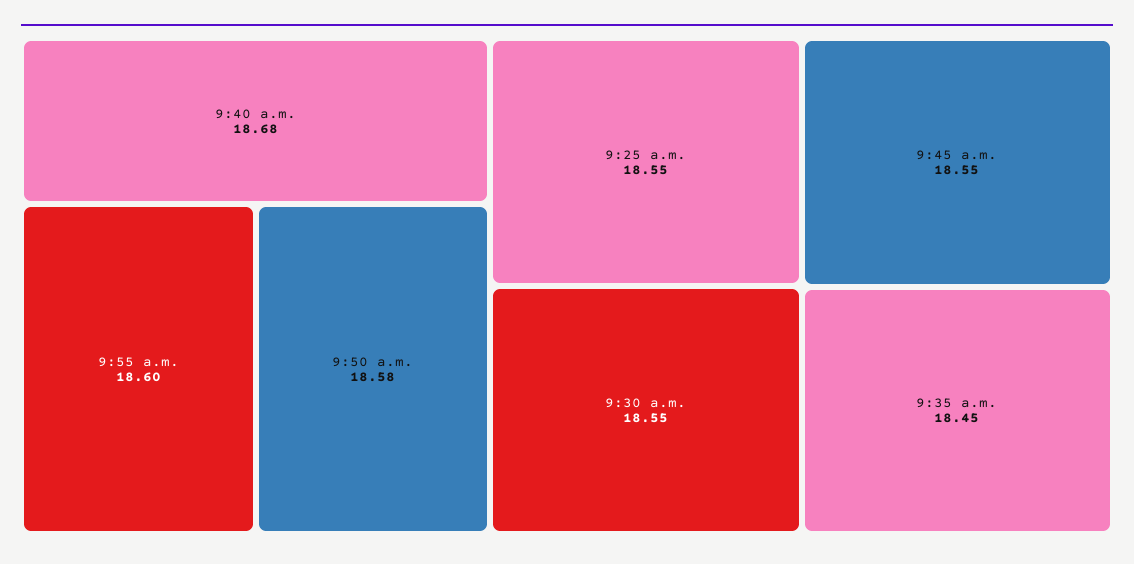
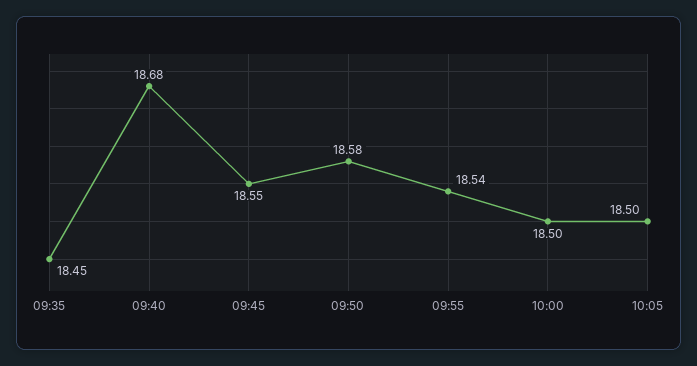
9:55 a.m.: 18.6 -> 18.54
9:25 a.m.: 18.55 -> none
9:30 a.m.: 18.55 -> none
10:00: none -> 18.5
10:05: none -> 18.5

